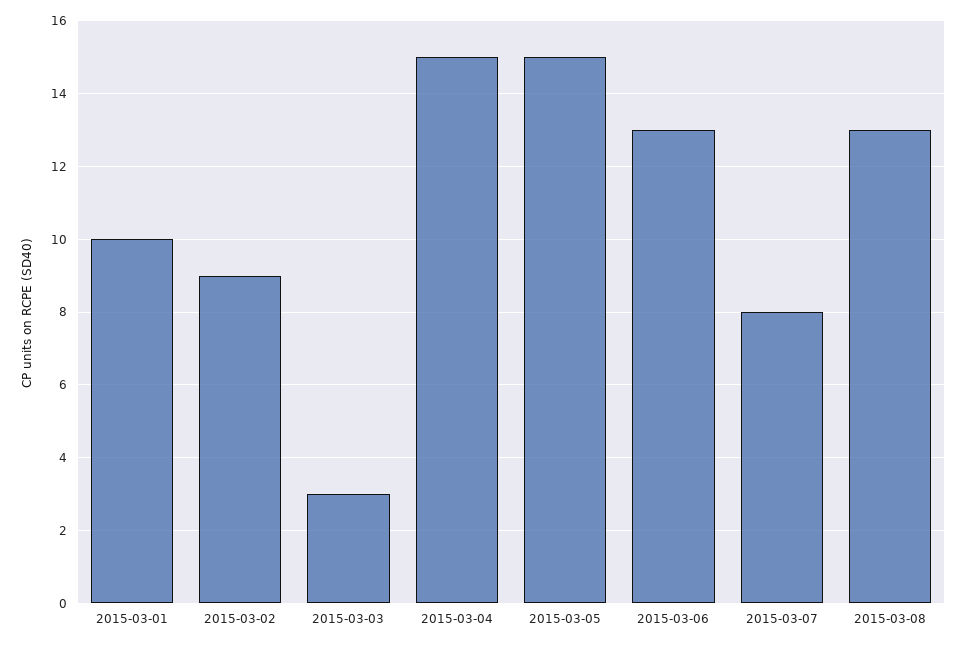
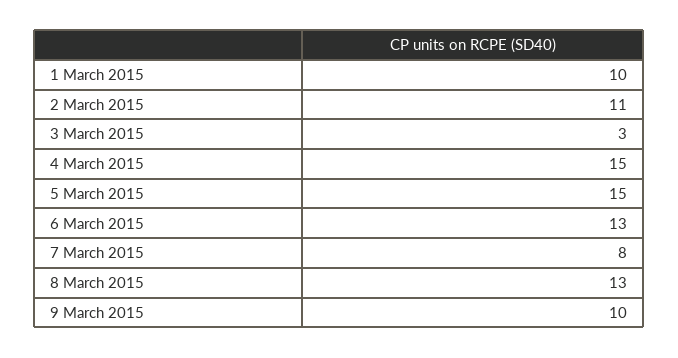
2015-03-02: 9 -> 11
9 March 2015: none -> 10

